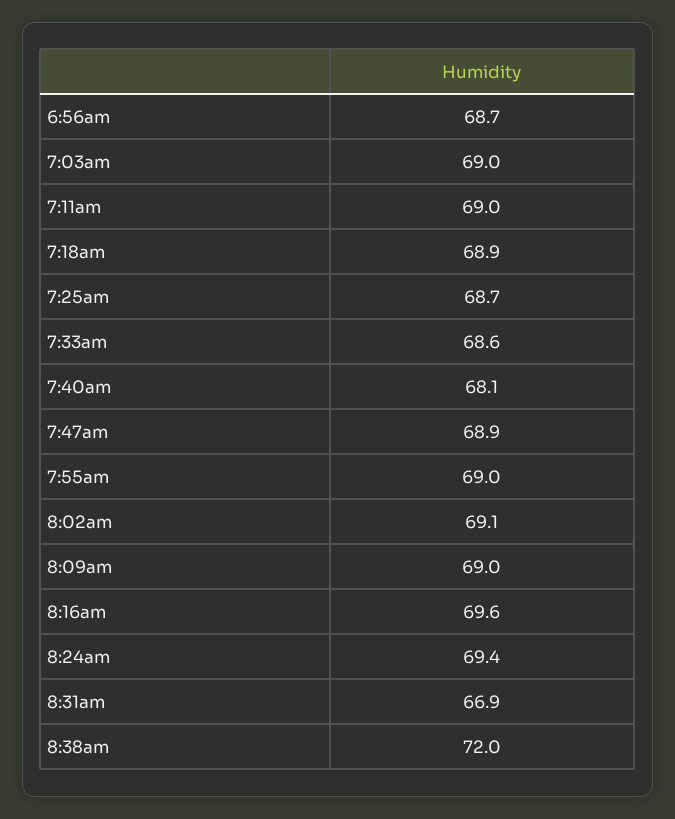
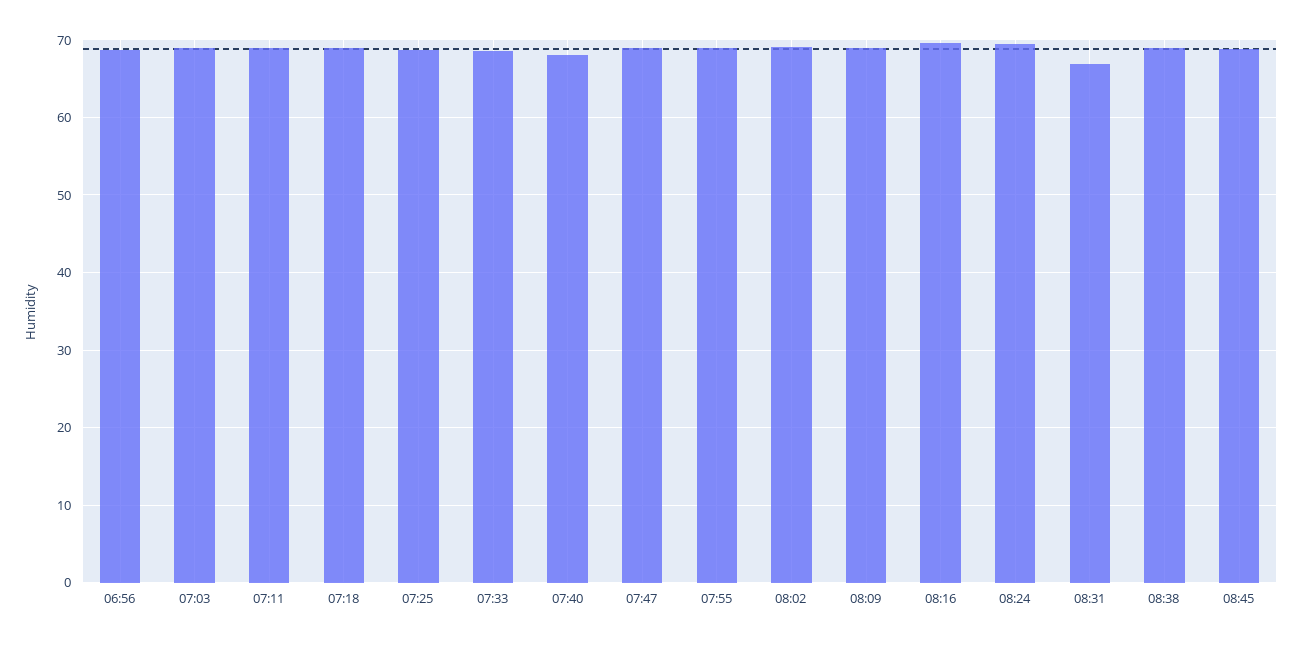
8:38am: 72 -> 69
08:45: none -> 69

